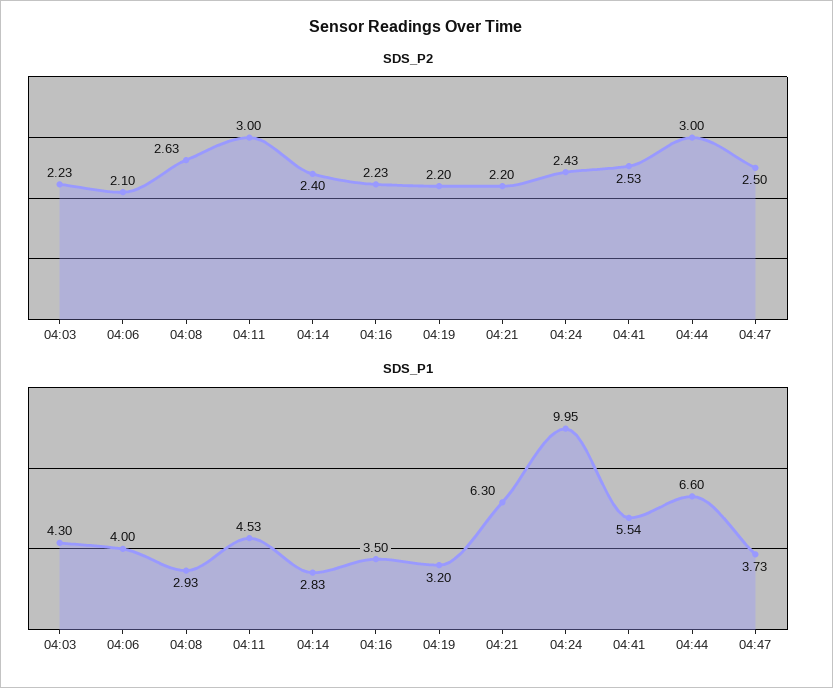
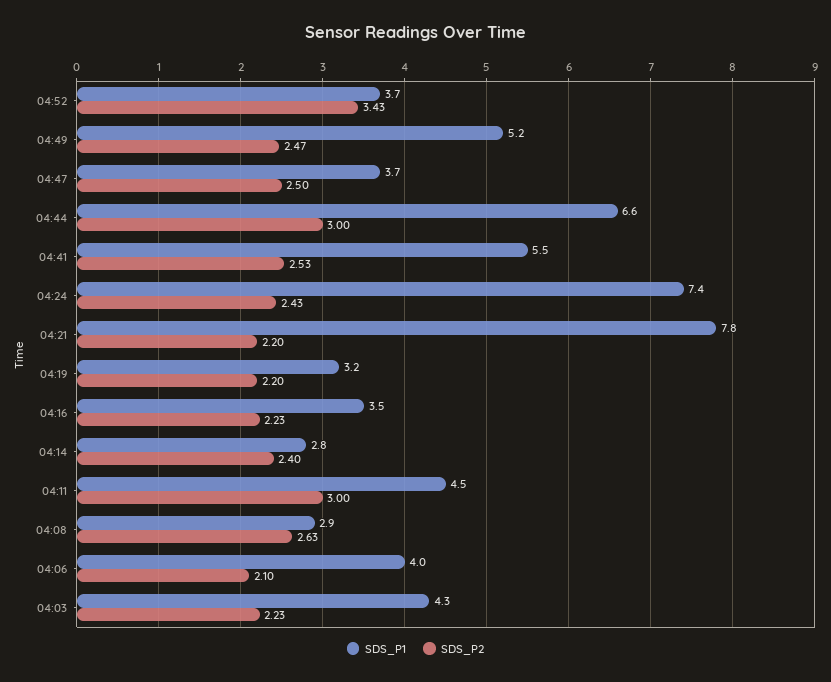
SDS_P1, 04:21: 6.3 -> 7.8
SDS_P1, 04:24: 9.95 -> 7.4
SDS_P1, 04:52: none -> 3.7
SDS_P2, 04:52: none -> 3.43
SDS_P1, 04:49: none -> 5.2
SDS_P2, 04:49: none -> 2.47

